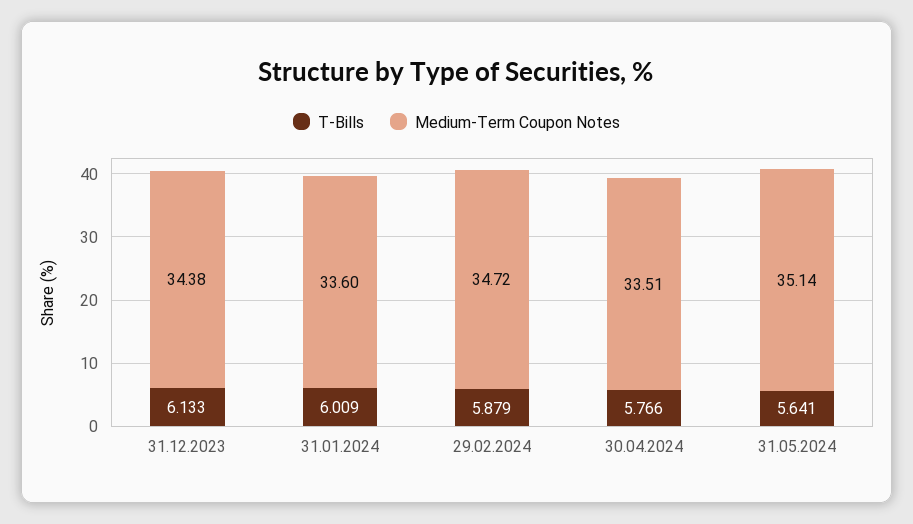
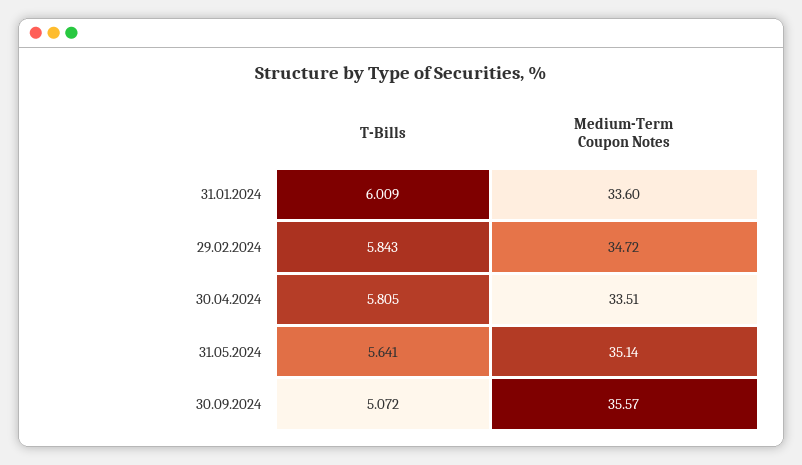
T-Bills, 31.12.2023: 6.133 -> none
Medium-Term Coupon Notes, 31.12.2023: 34.38 -> none
T-Bills, 29.02.2024: 5.879 -> 5.843
T-Bills, 30.04.2024: 5.766 -> 5.805
T-Bills, 30.09.2024: none -> 5.072
Medium-Term Coupon Notes, 30.09.2024: none -> 35.57

